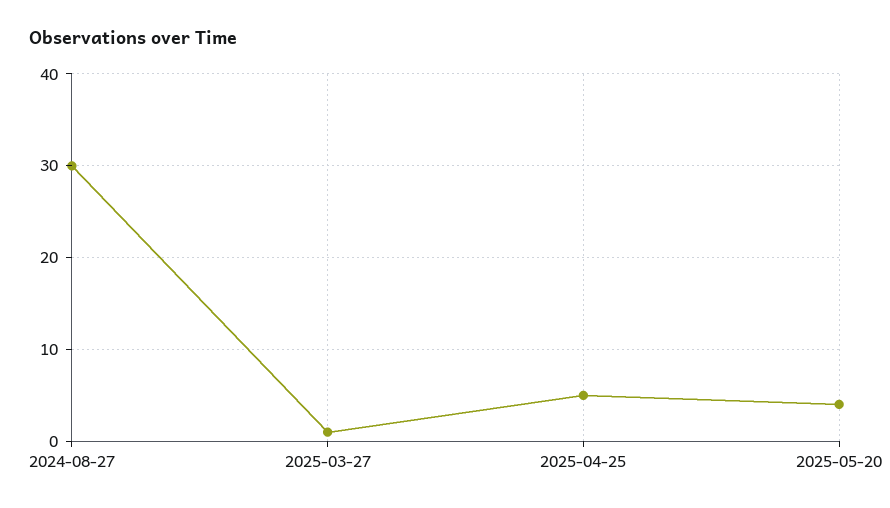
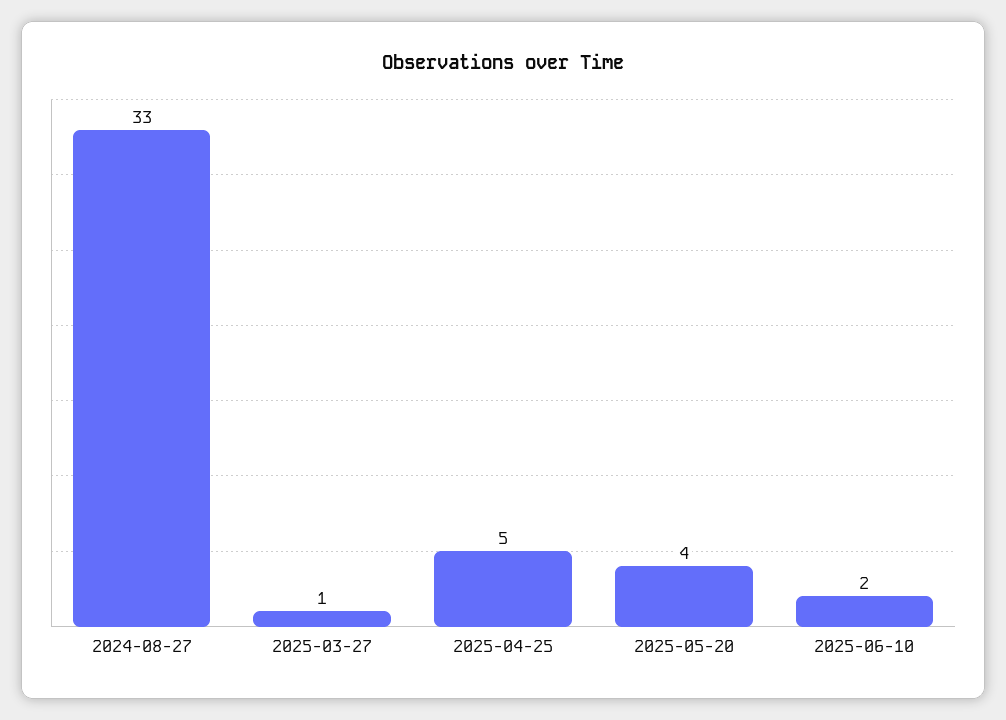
2024-08-27: 30 -> 33
2025-06-10: none -> 2

